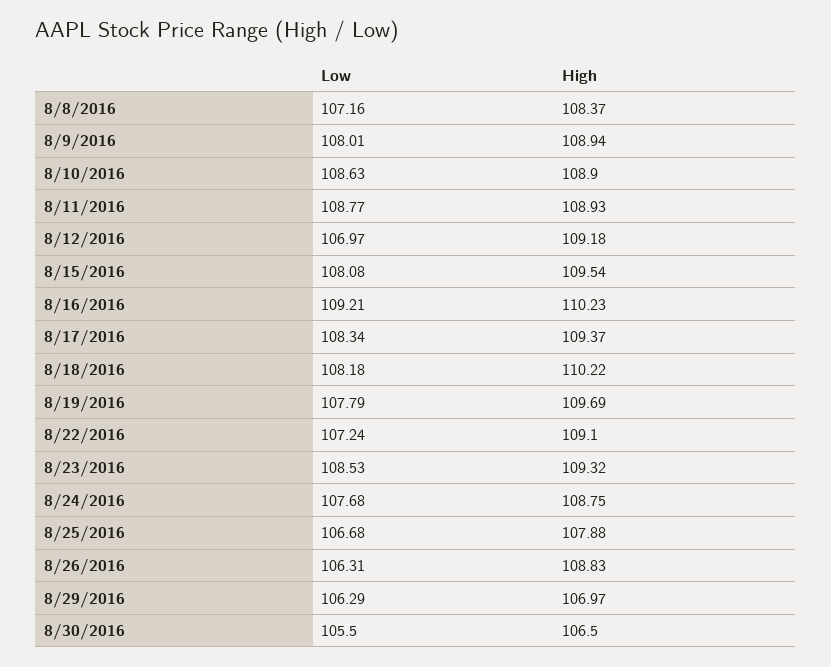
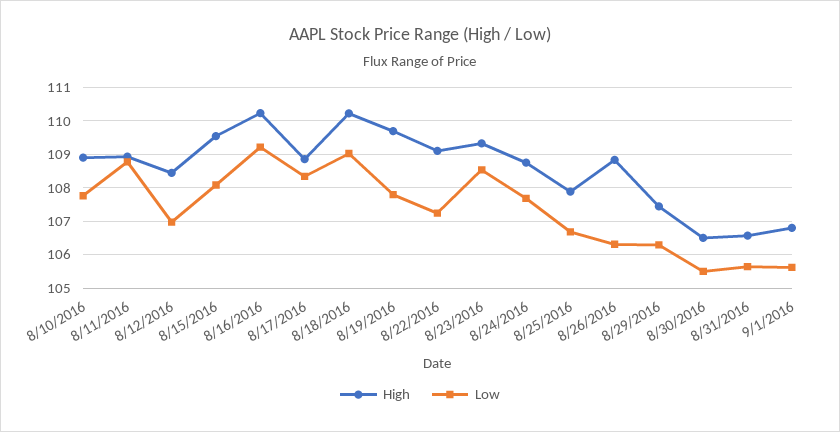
Low, 8/8/2016: 107.16 -> none
High, 8/8/2016: 108.37 -> none
Low, 8/9/2016: 108.01 -> none
High, 8/9/2016: 108.94 -> none
Low, 8/10/2016: 108.63 -> 107.8
High, 8/12/2016: 109.18 -> 108.4
High, 8/17/2016: 109.37 -> 108.8
Low, 8/18/2016: 108.18 -> 109
High, 8/29/2016: 106.97 -> 107.4
High, 8/31/2016: none -> 106.6
Low, 8/31/2016: none -> 105.6
High, 9/1/2016: none -> 106.8
Low, 9/1/2016: none -> 105.6

